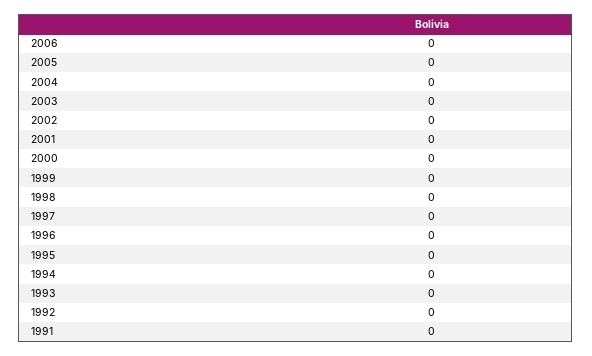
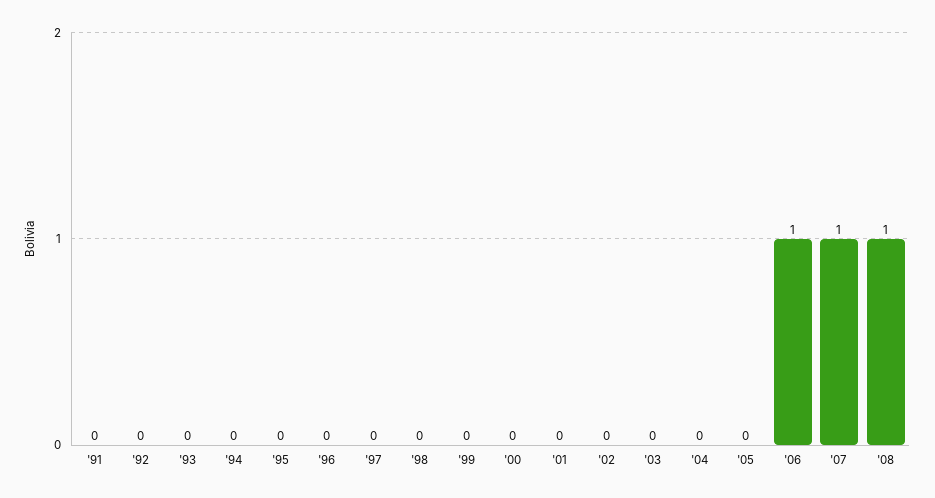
2006: 0 -> 1
'07: none -> 1
'08: none -> 1

